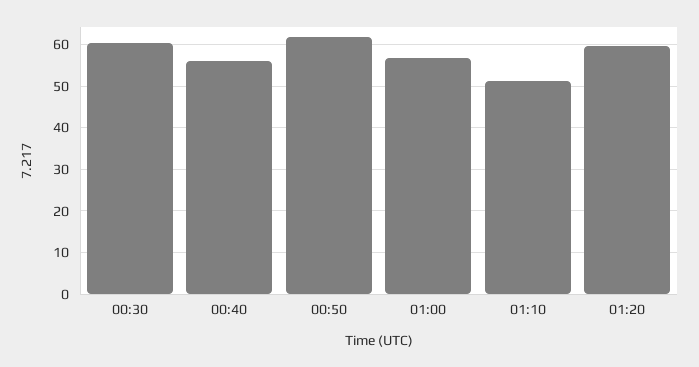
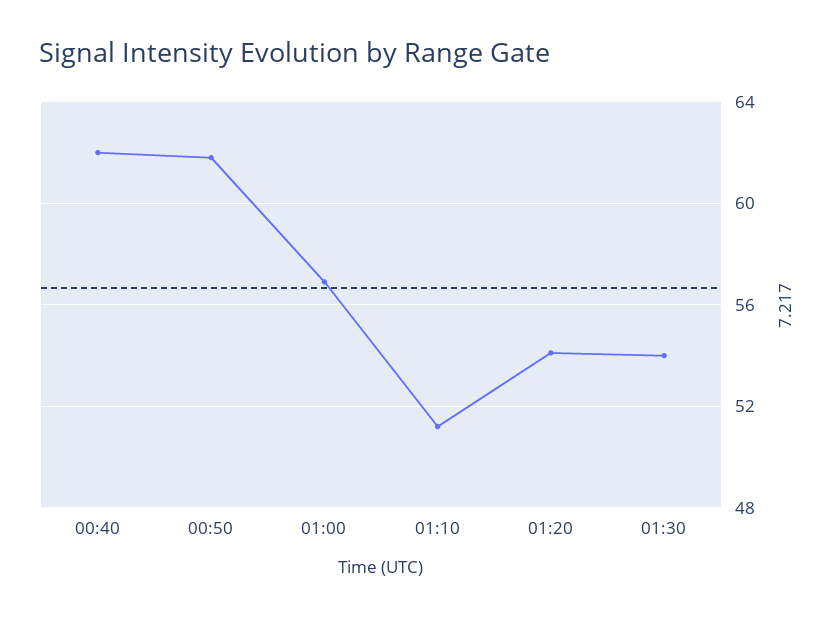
00:30: 60 -> none
00:40: 56 -> 62
01:20: 60 -> 54
01:30: none -> 54

